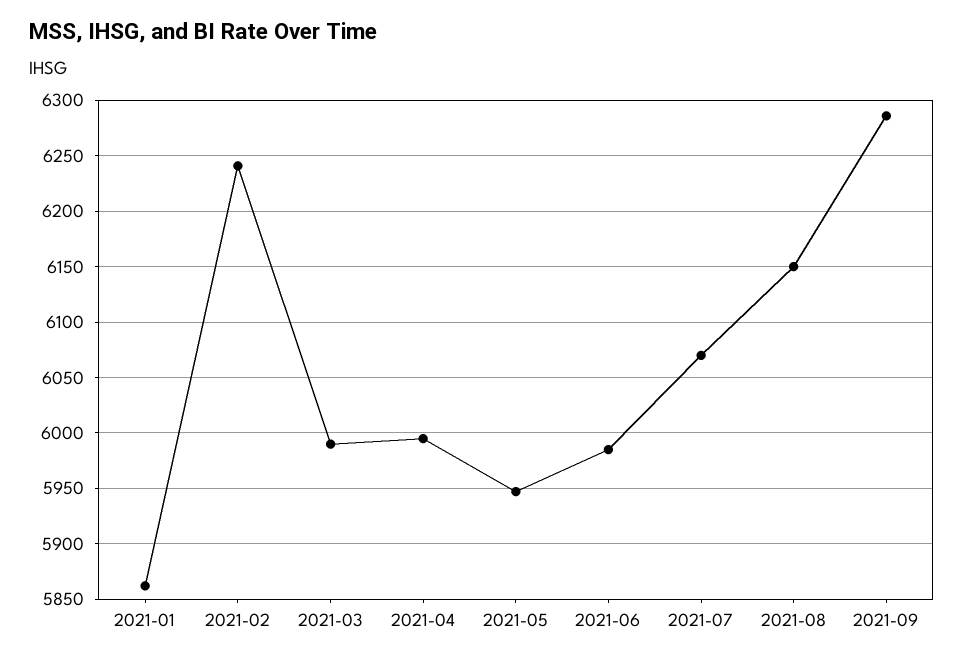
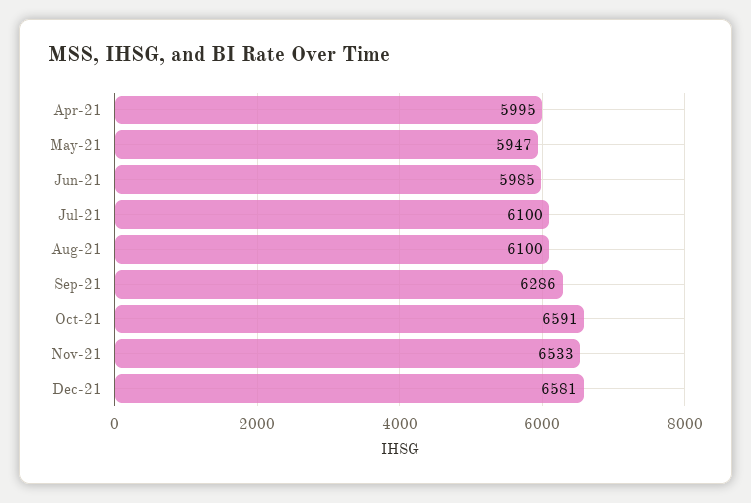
2021-01: 5860 -> none
2021-02: 6240 -> none
2021-03: 5990 -> none
2021-07: 6070 -> 6100
2021-08: 6150 -> 6100
Oct-21: none -> 6591
Nov-21: none -> 6533
Dec-21: none -> 6581

